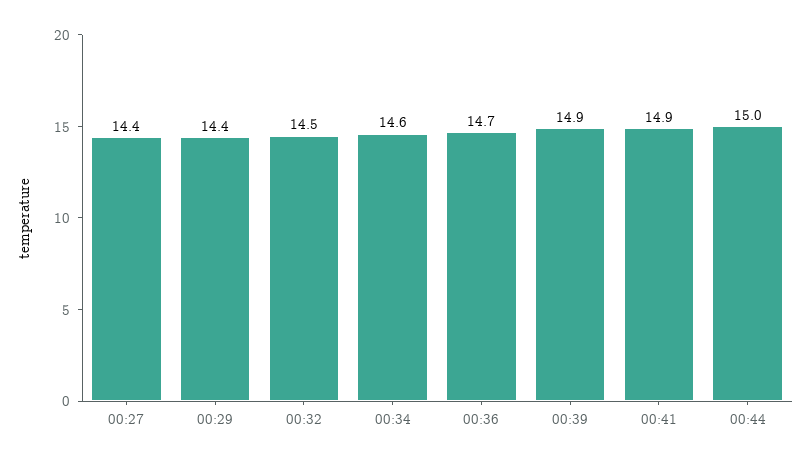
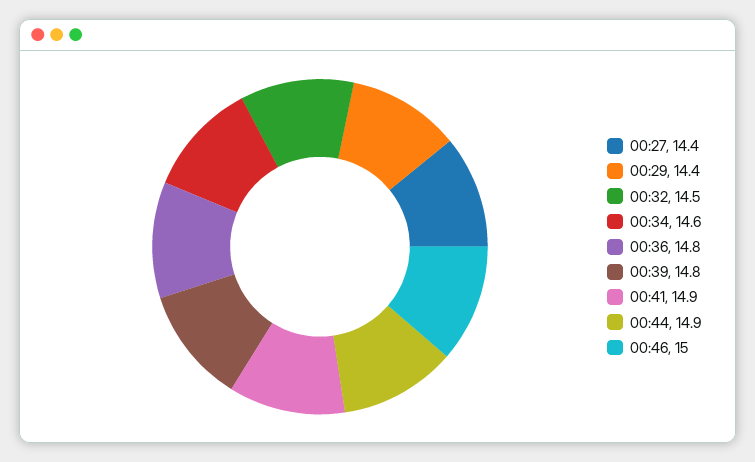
00:36: 14.7 -> 14.8
00:39: 14.9 -> 14.8
00:44: 15 -> 14.9
00:46: none -> 15

